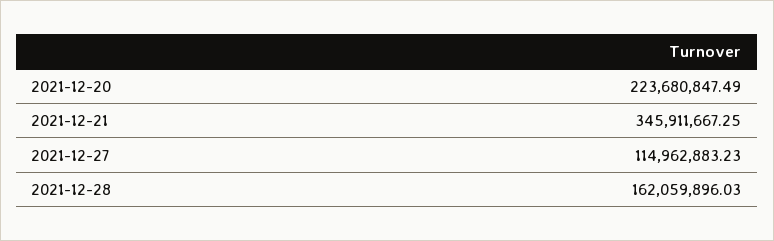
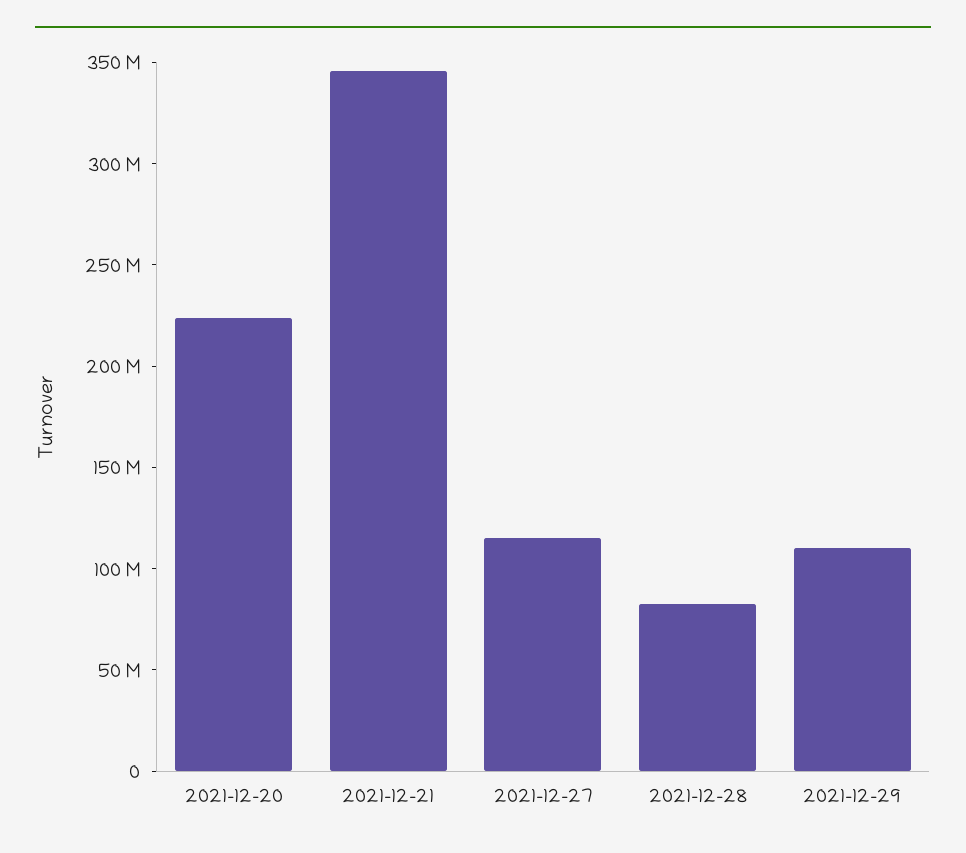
2021-12-28: 162059896.03 -> 80000000
2021-12-29: none -> 110000000

